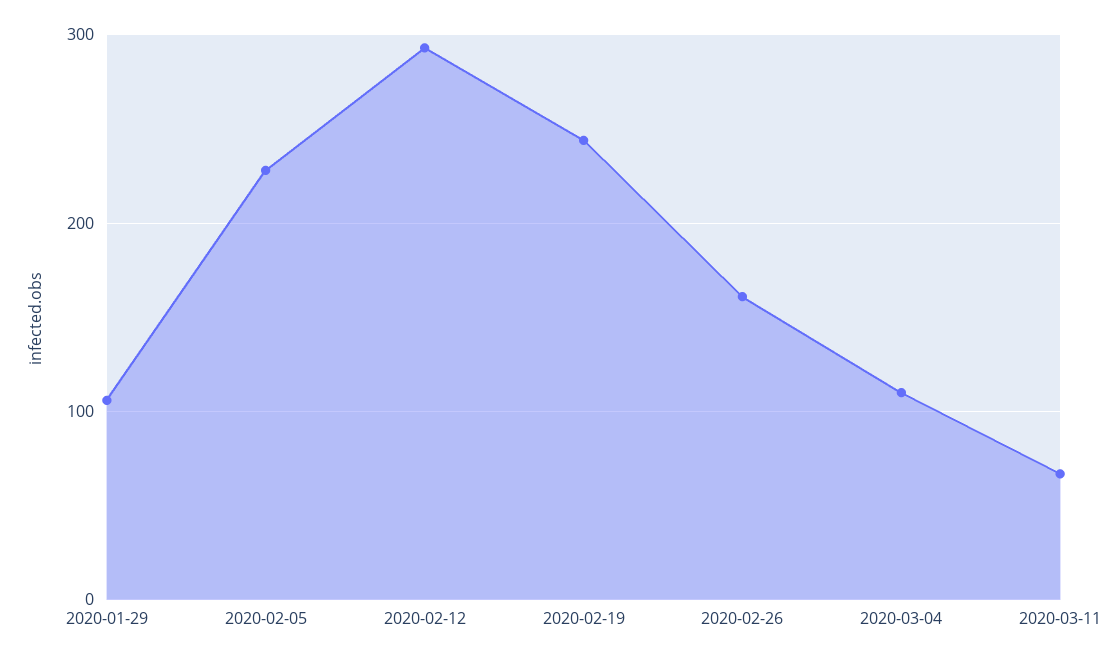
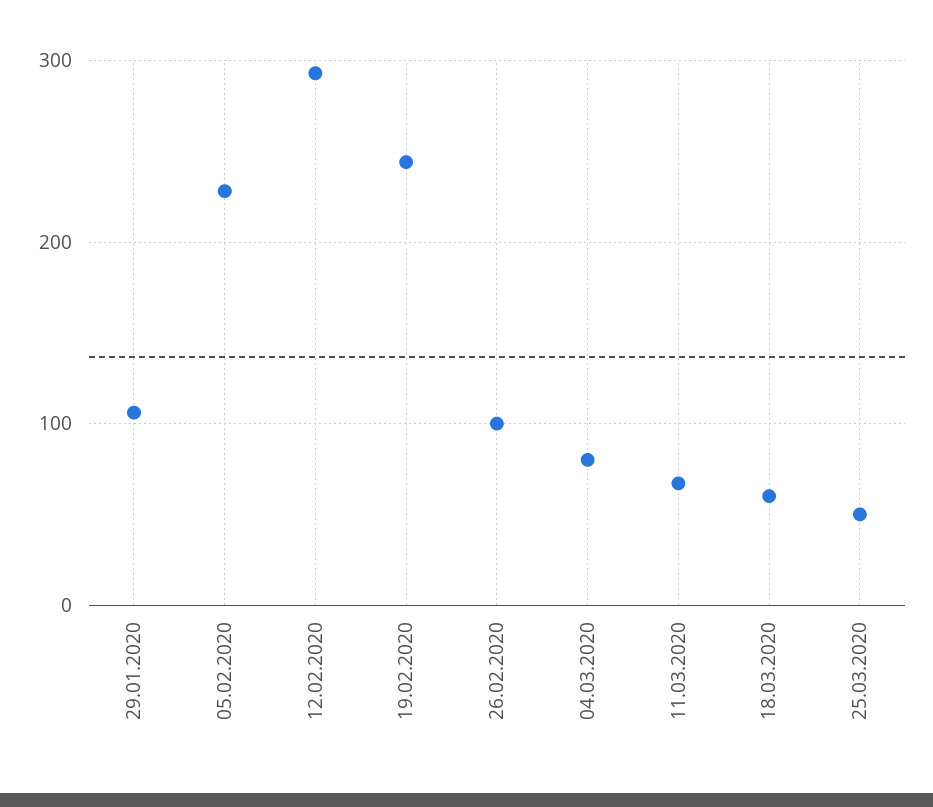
2020-02-26: 160 -> 100
2020-03-04: 110 -> 80
18.03.2020: none -> 60
25.03.2020: none -> 50

